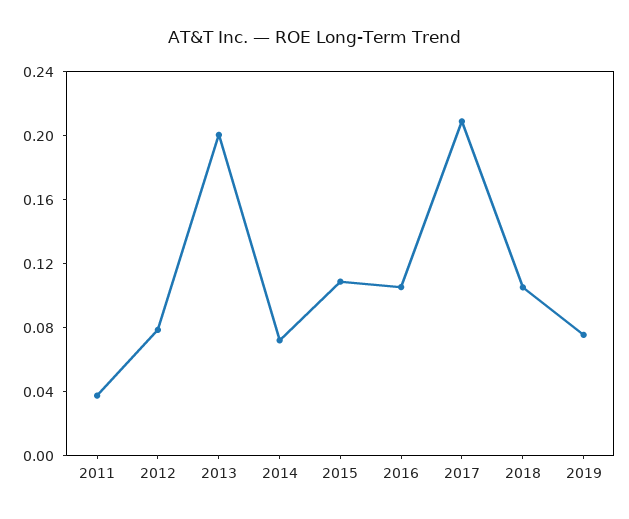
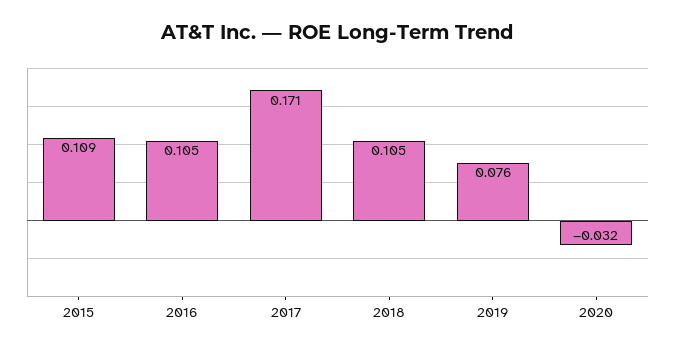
2011: 0.04 -> none
2012: 0.08 -> none
2013: 0.2 -> none
2014: 0.07 -> none
2017: 0.21 -> 0.171
2020: none -> -0.032

